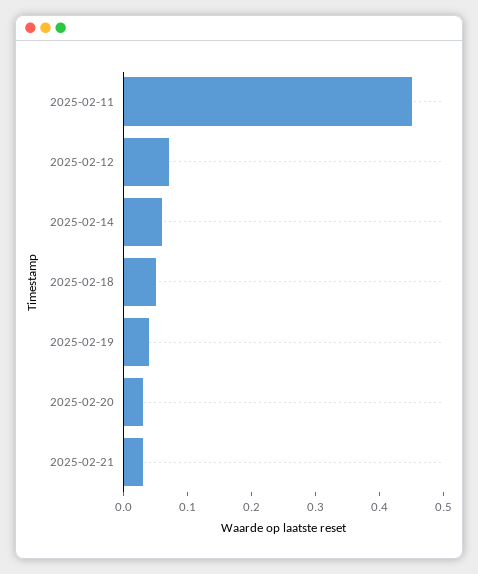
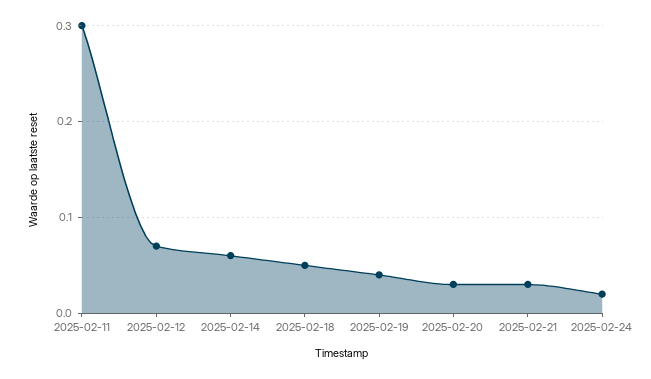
2025-02-11: 0.45 -> 0.3
2025-02-24: none -> 0.02

